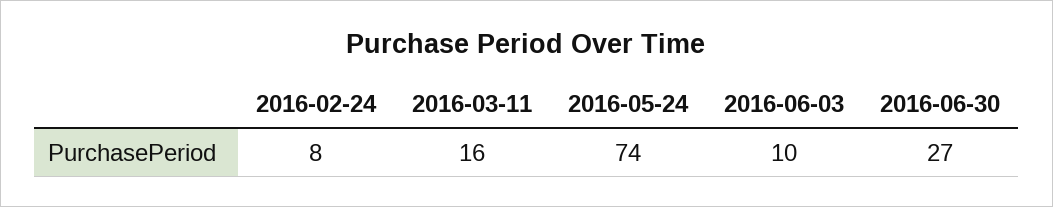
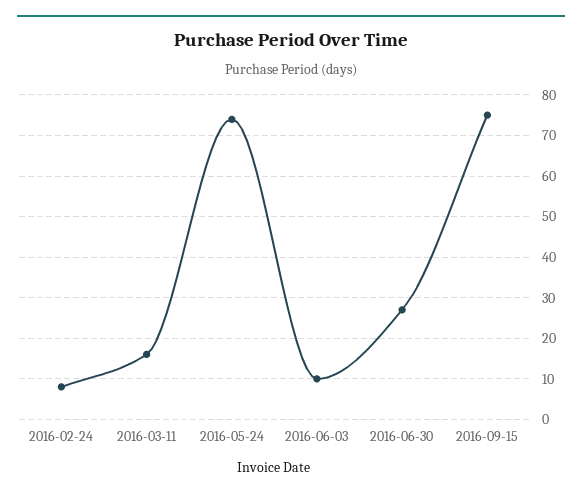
2016-09-15: none -> 75

